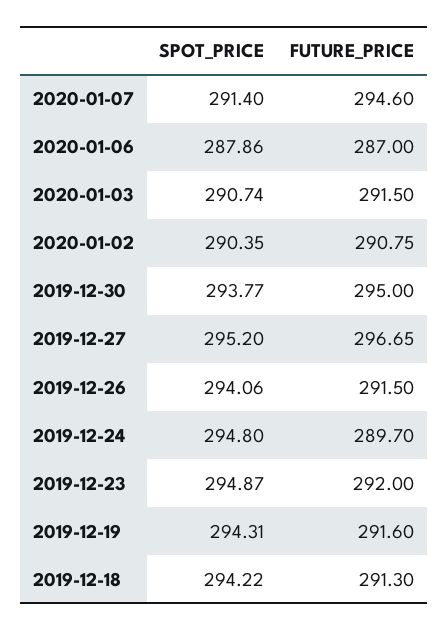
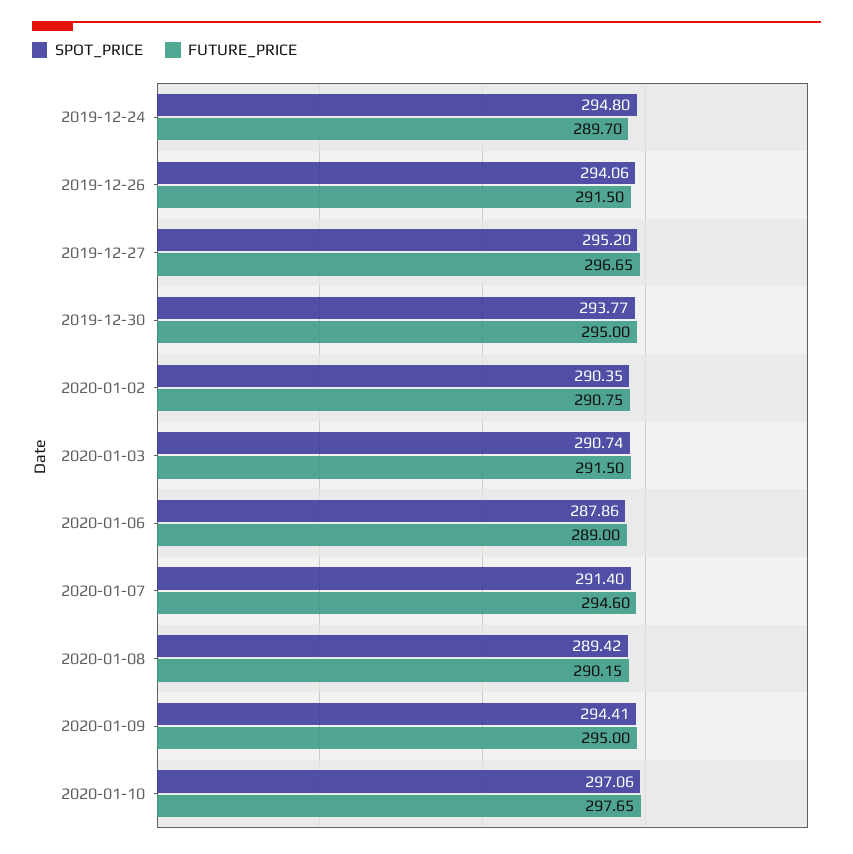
FUTURE_PRICE, 2020-01-06: 287 -> 289
SPOT_PRICE, 2019-12-23: 294.87 -> none
FUTURE_PRICE, 2019-12-23: 292 -> none
SPOT_PRICE, 2019-12-19: 294.31 -> none
FUTURE_PRICE, 2019-12-19: 291.6 -> none
SPOT_PRICE, 2019-12-18: 294.22 -> none
FUTURE_PRICE, 2019-12-18: 291.3 -> none
SPOT_PRICE, 2020-01-08: none -> 289.42
FUTURE_PRICE, 2020-01-08: none -> 290.15
SPOT_PRICE, 2020-01-09: none -> 294.41
FUTURE_PRICE, 2020-01-09: none -> 295
SPOT_PRICE, 2020-01-10: none -> 297.06
FUTURE_PRICE, 2020-01-10: none -> 297.65

